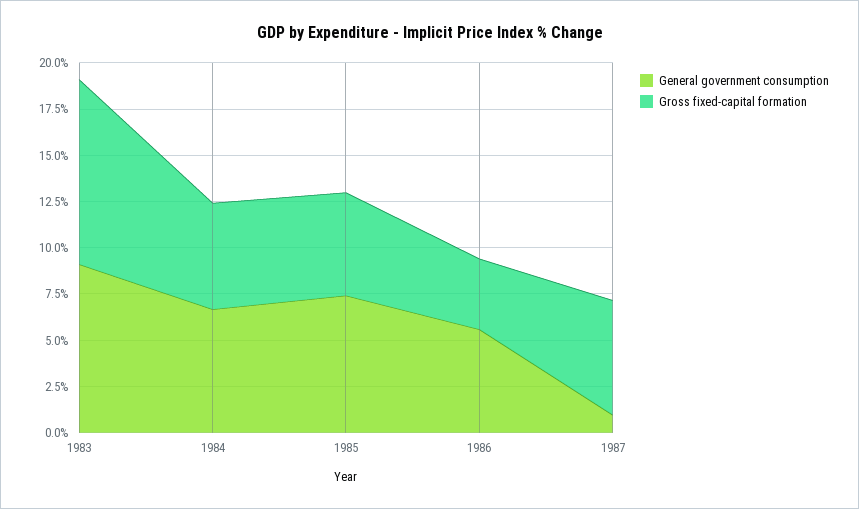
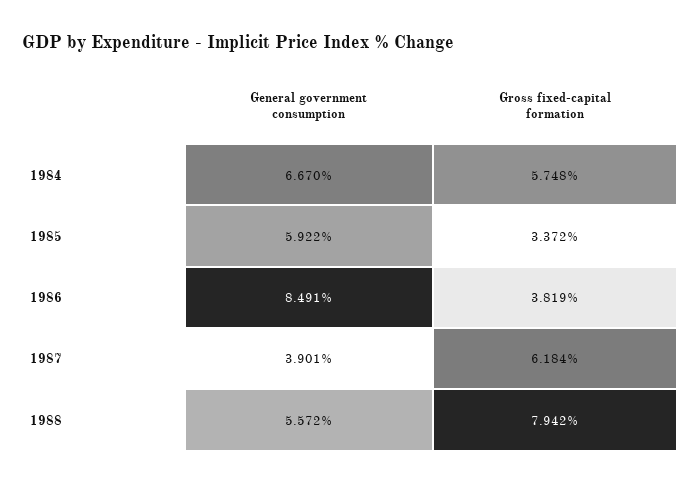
General government consumption, 1983: 9 -> none
Gross fixed-capital formation, 1983: 10 -> none
General government consumption, 1985: 7.5 -> 5.922
Gross fixed-capital formation, 1985: 5.5 -> 3.372
General government consumption, 1986: 5.5 -> 8.491
General government consumption, 1987: 1 -> 3.901
General government consumption, 1988: none -> 5.572
Gross fixed-capital formation, 1988: none -> 7.942

